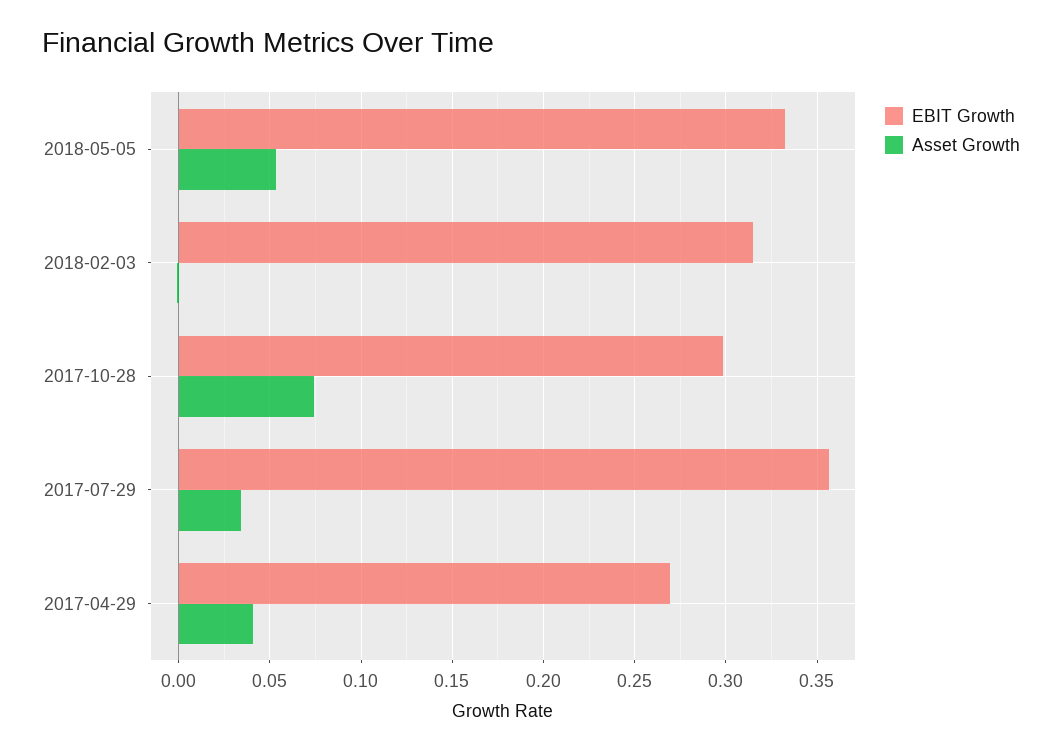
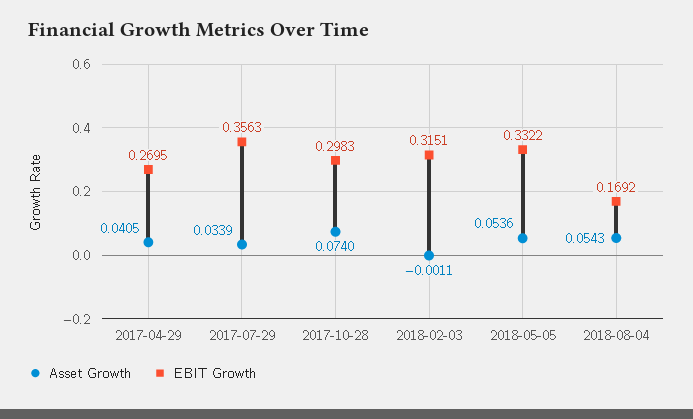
Asset Growth, 2018-08-04: none -> 0.0543
EBIT Growth, 2018-08-04: none -> 0.1692

